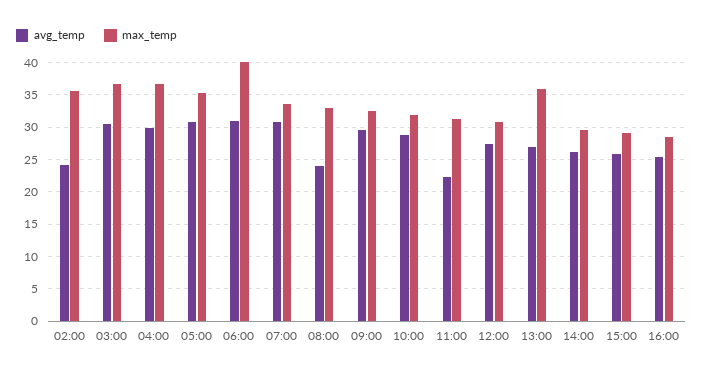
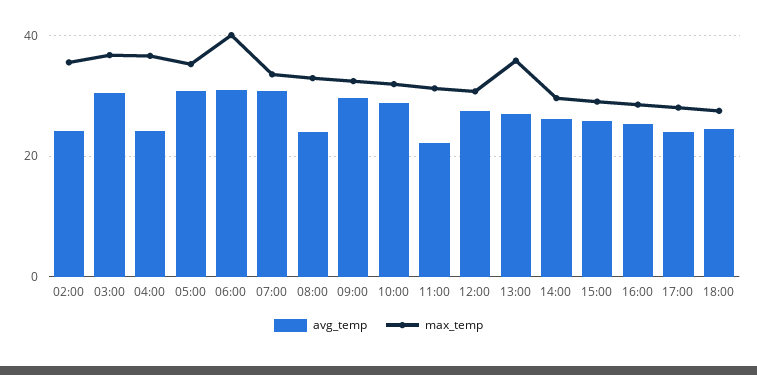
avg_temp, 04:00: 30 -> 24
avg_temp, 17:00: none -> 24
max_temp, 17:00: none -> 28
avg_temp, 18:00: none -> 24
max_temp, 18:00: none -> 28

